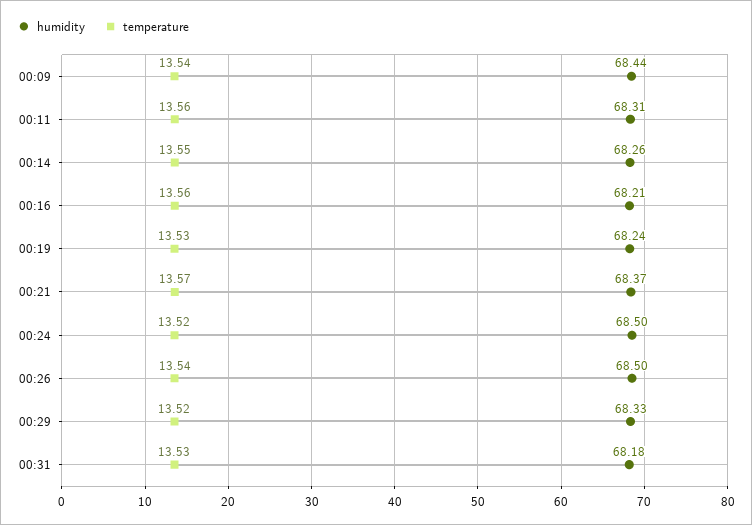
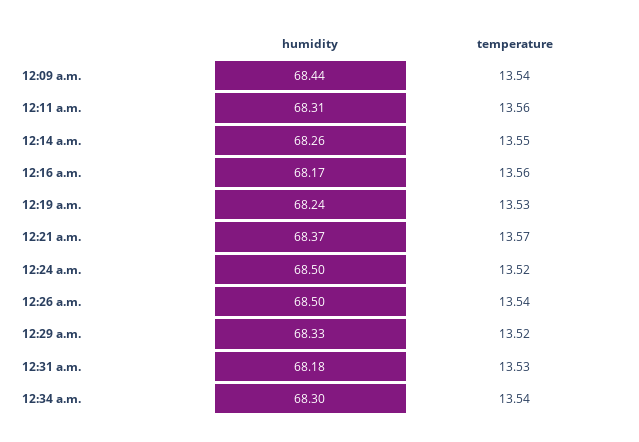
humidity, 00:16: 68.21 -> 68.17
humidity, 12:34 a.m.: none -> 68.3
temperature, 12:34 a.m.: none -> 13.54

